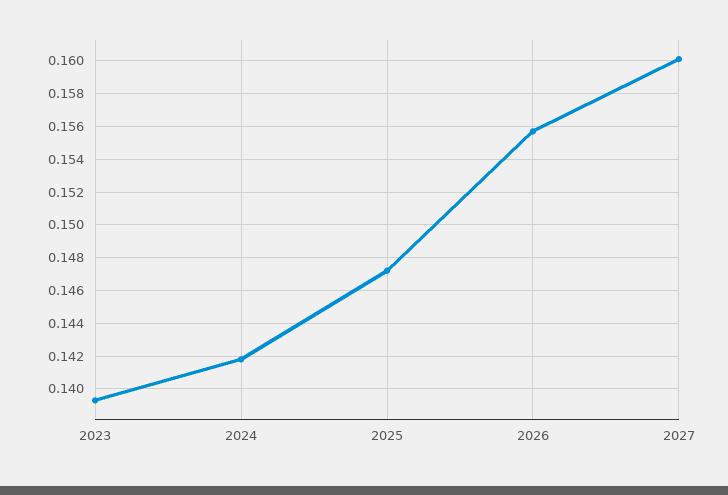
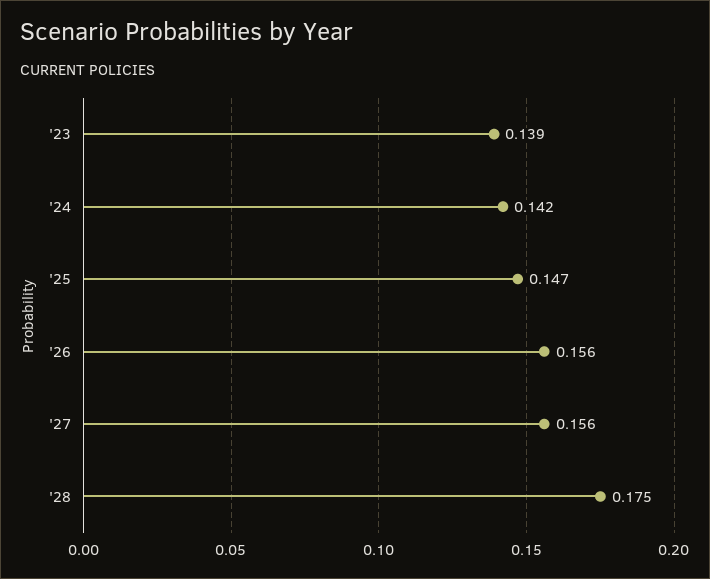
2027: 0.16 -> 0.156
'28: none -> 0.175

